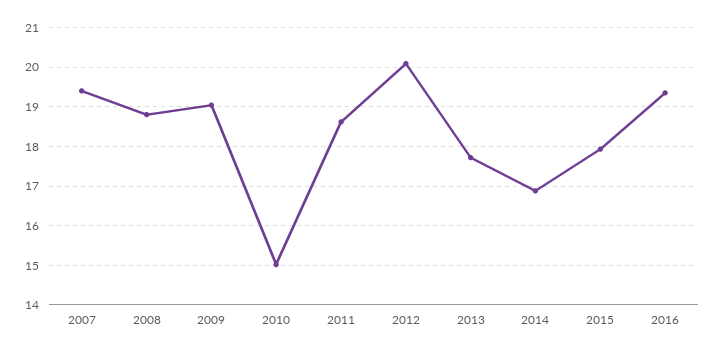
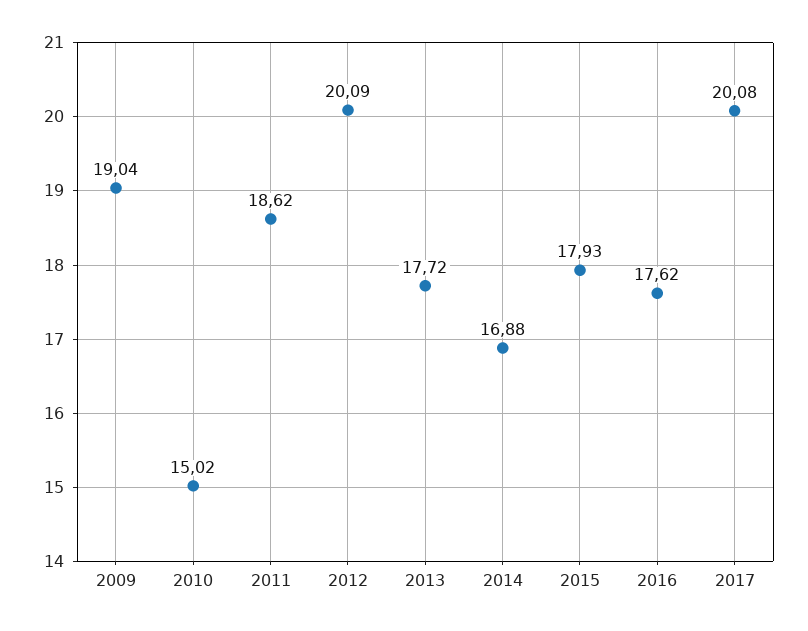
2007: 19.4 -> none
2008: 18.8 -> none
2016: 19.4 -> 17.62
2017: none -> 20.08

